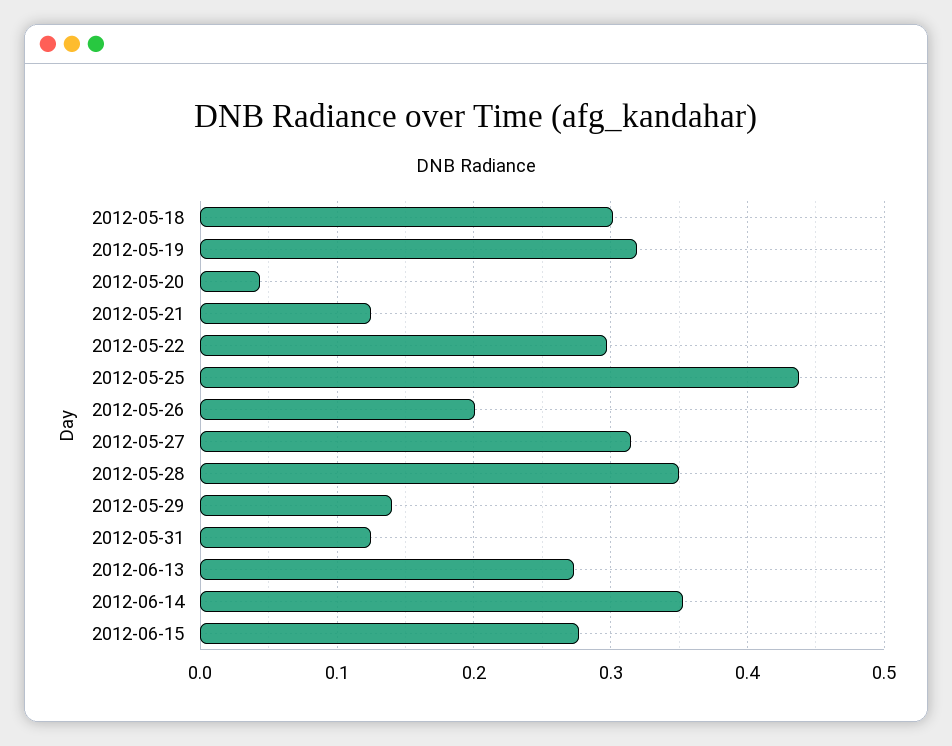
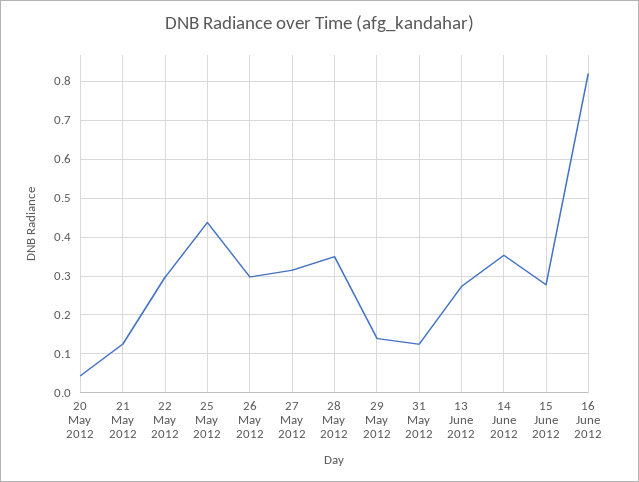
2012-05-18: 0.3 -> none
2012-05-19: 0.32 -> none
2012-05-26: 0.2 -> 0.3
16 June 2012: none -> 0.82

